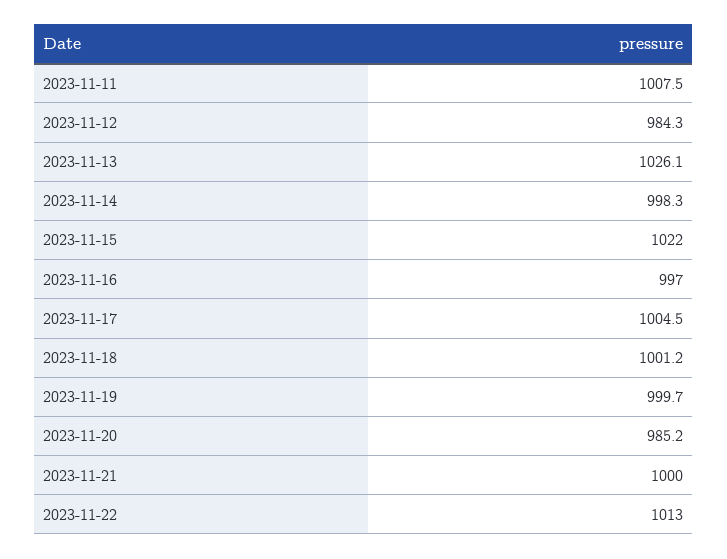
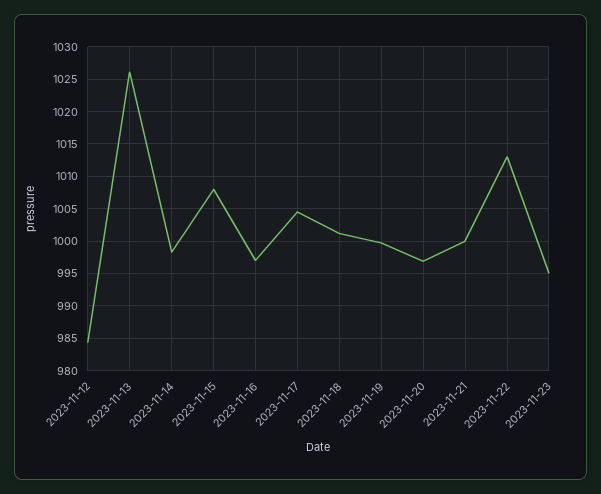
2023-11-11: 1007.5 -> none
2023-11-15: 1022 -> 1008
2023-11-20: 985.2 -> 997
2023-11-23: none -> 995

